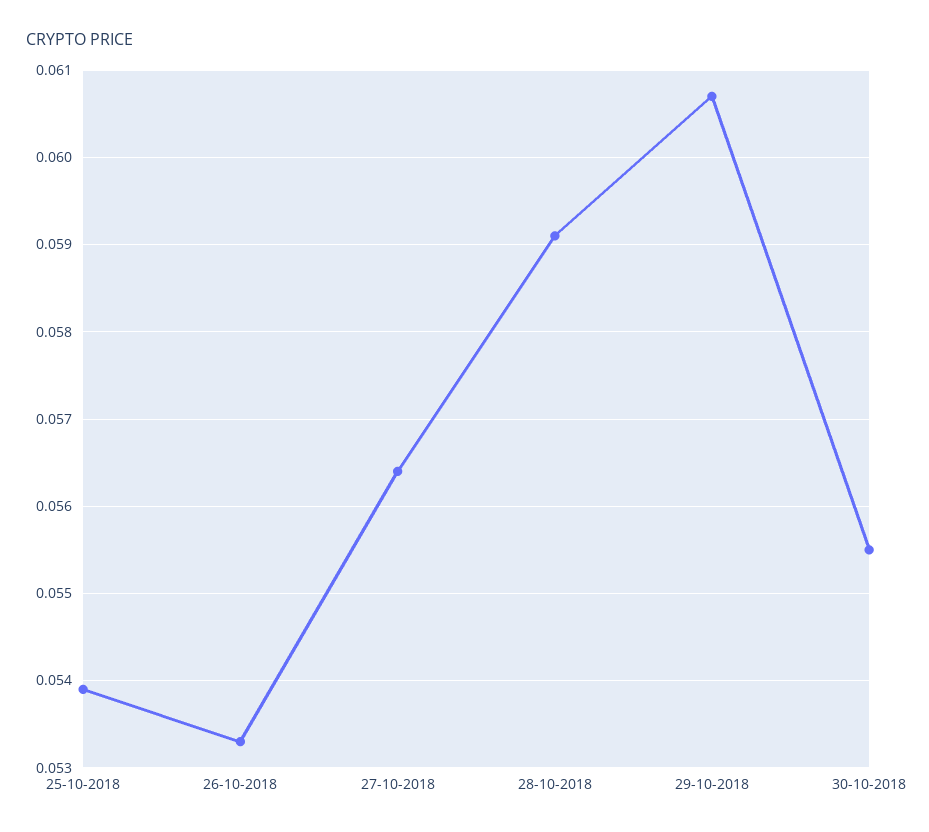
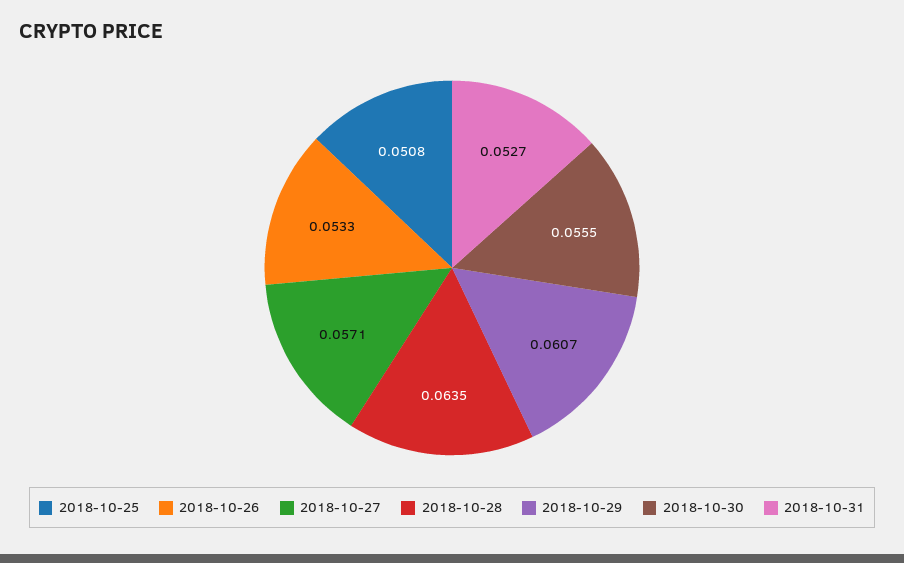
25-10-2018: 0.0539 -> 0.0508
27-10-2018: 0.0564 -> 0.0571
28-10-2018: 0.0591 -> 0.0635
2018-10-31: none -> 0.0527

